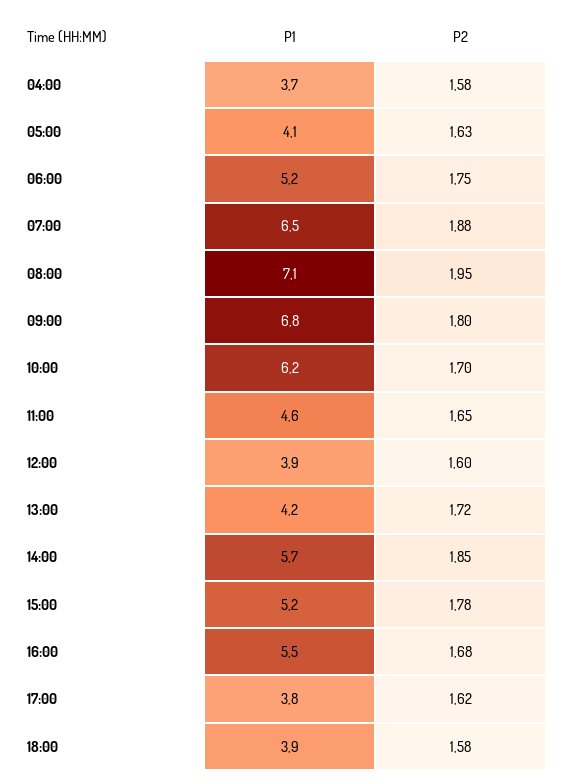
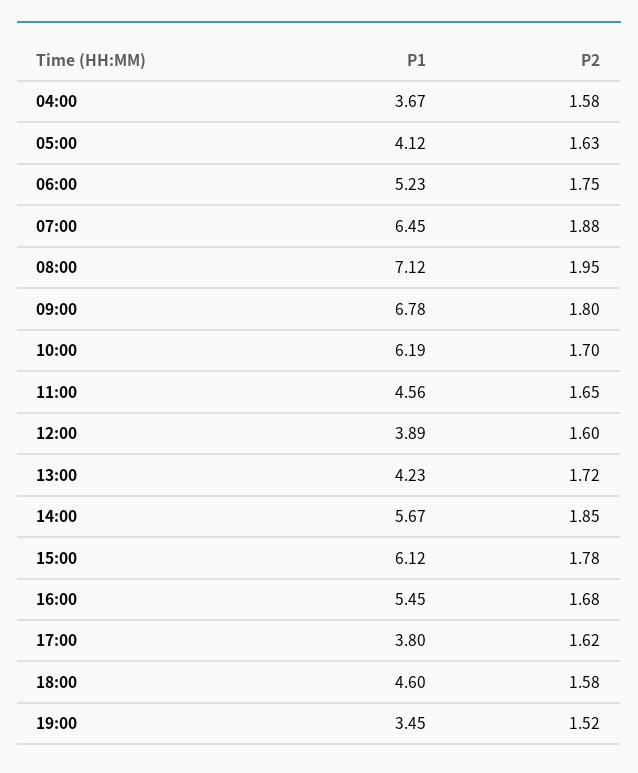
P1, 15:00: 5.2 -> 6.12
P1, 18:00: 3.9 -> 4.6
P1, 19:00: none -> 3.45
P2, 19:00: none -> 1.52

